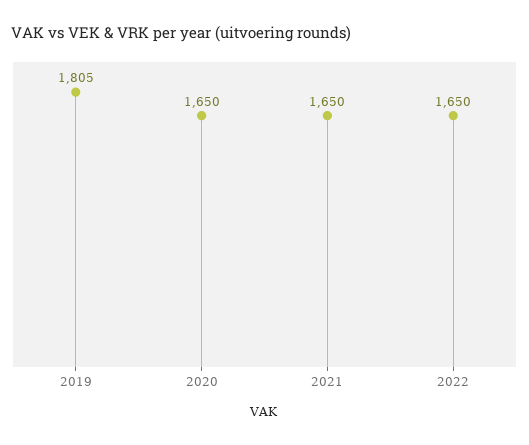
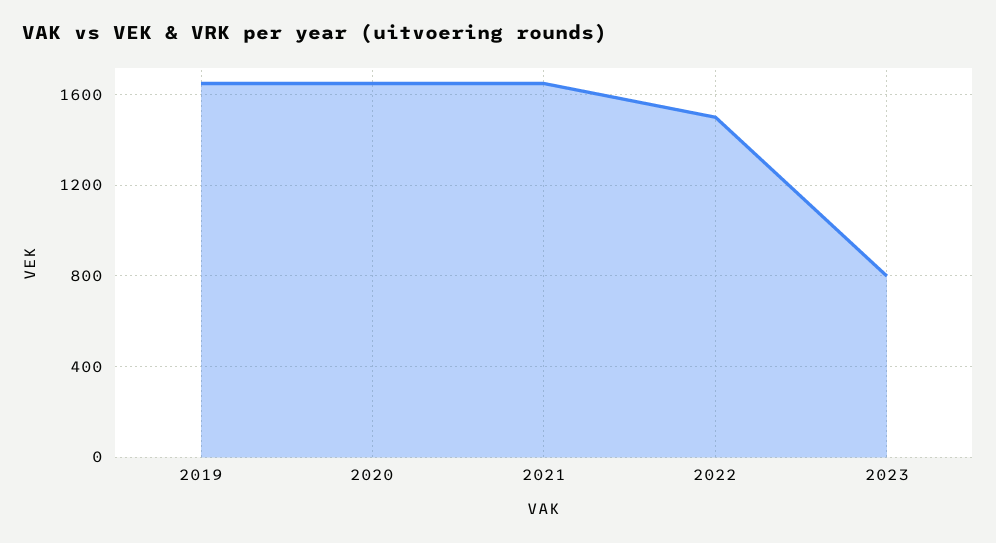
2019: 1805 -> 1650
2022: 1650 -> 1500
2023: none -> 800

